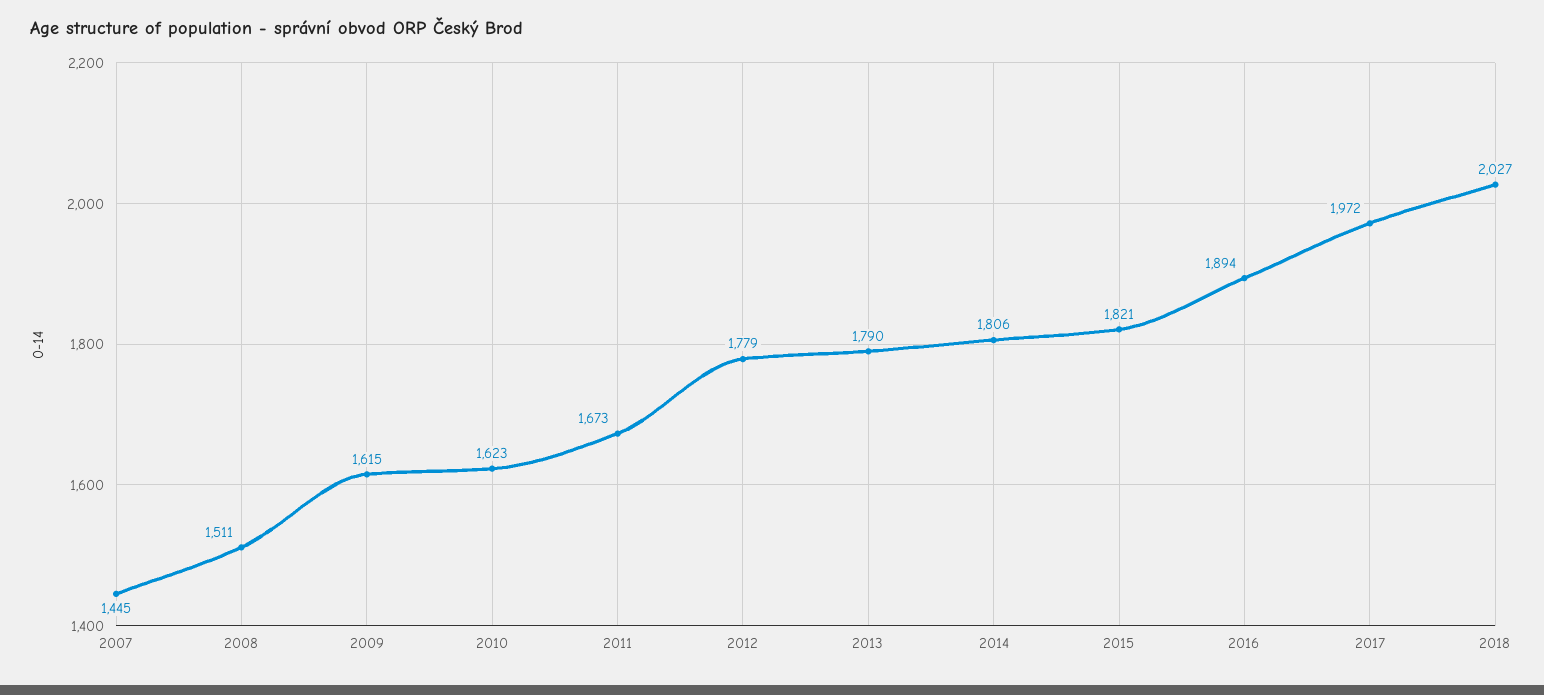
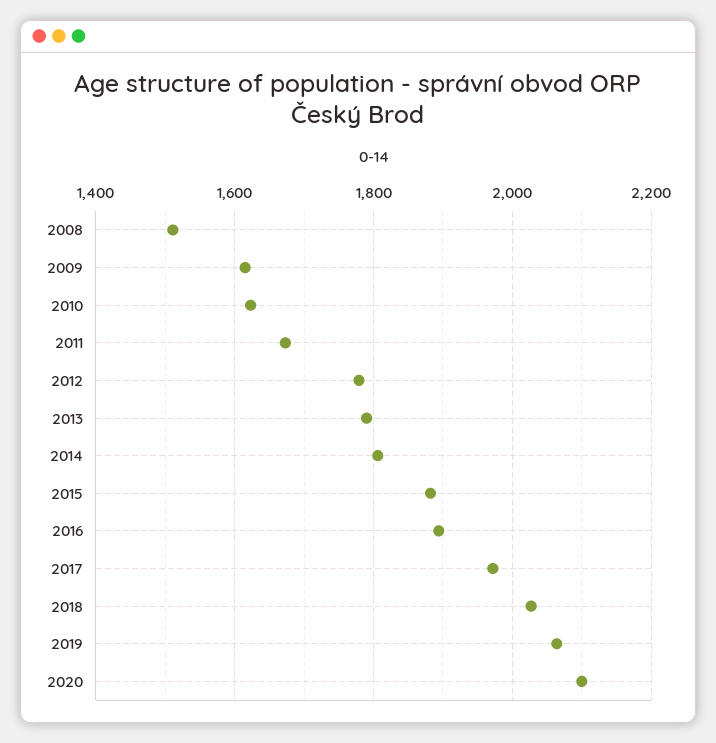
2007: 1445 -> none
2015: 1821 -> 1880
2019: none -> 2060
2020: none -> 2100

